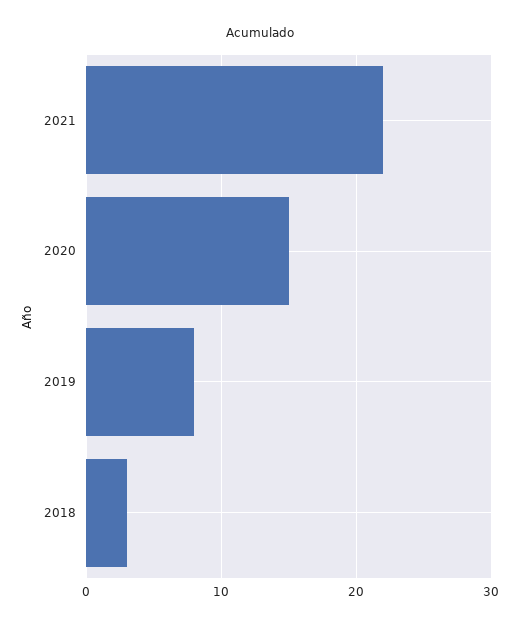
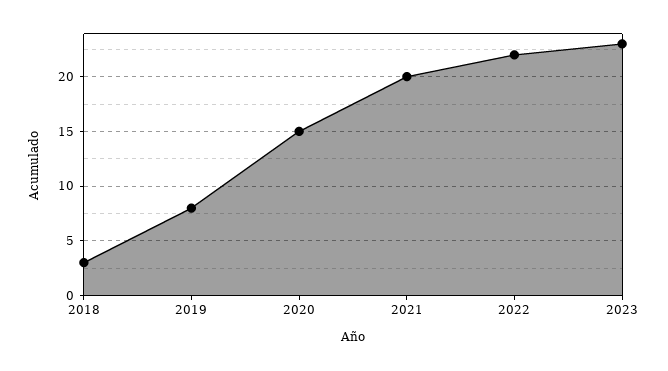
2021: 22 -> 20
2022: none -> 22
2023: none -> 23

